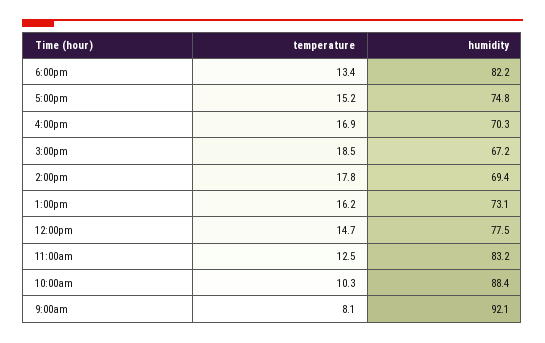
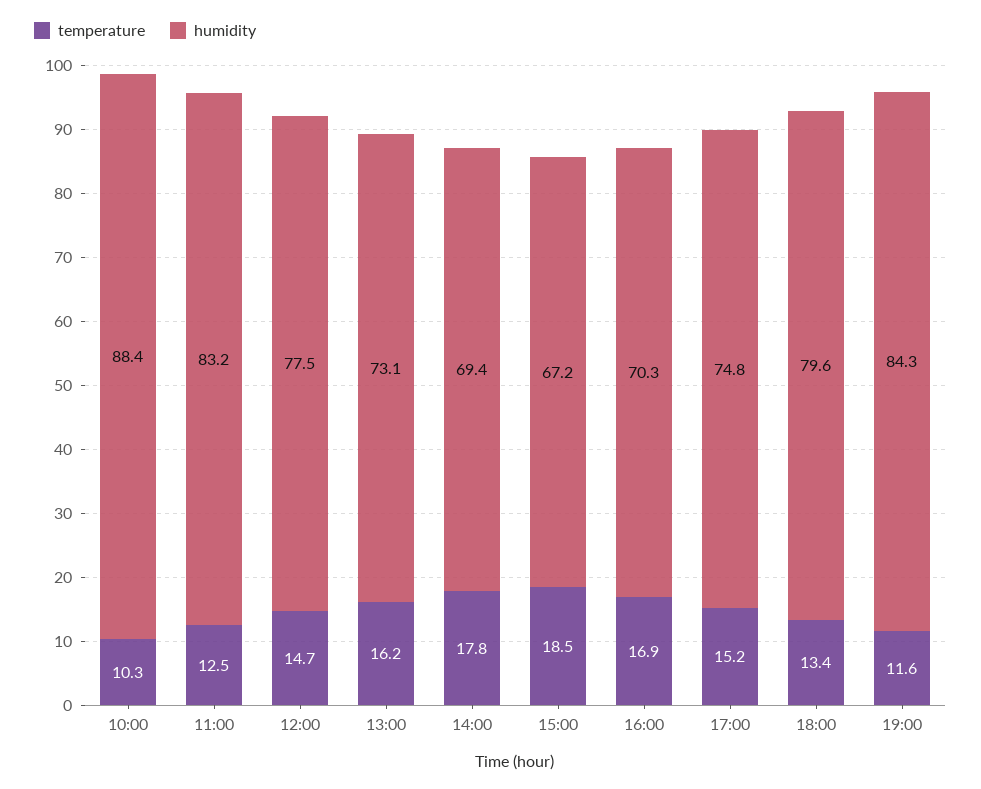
humidity, 6:00pm: 82.2 -> 79.6
temperature, 9:00am: 8.1 -> none
humidity, 9:00am: 92.1 -> none
temperature, 19:00: none -> 11.6
humidity, 19:00: none -> 84.3

